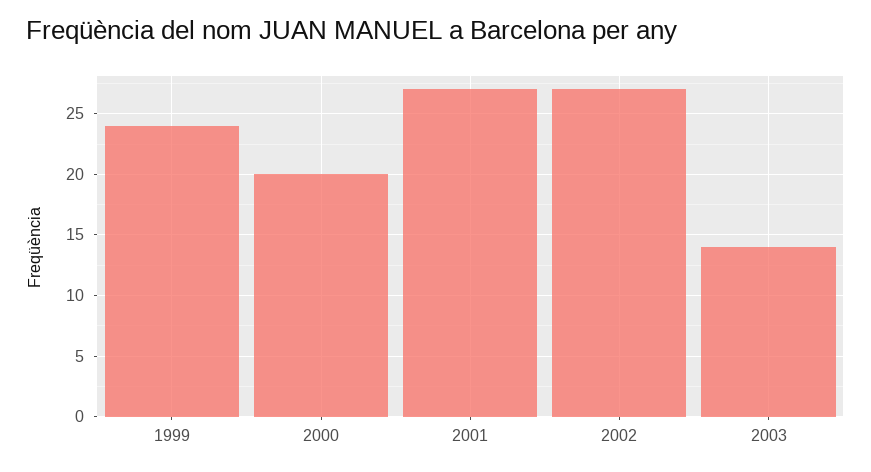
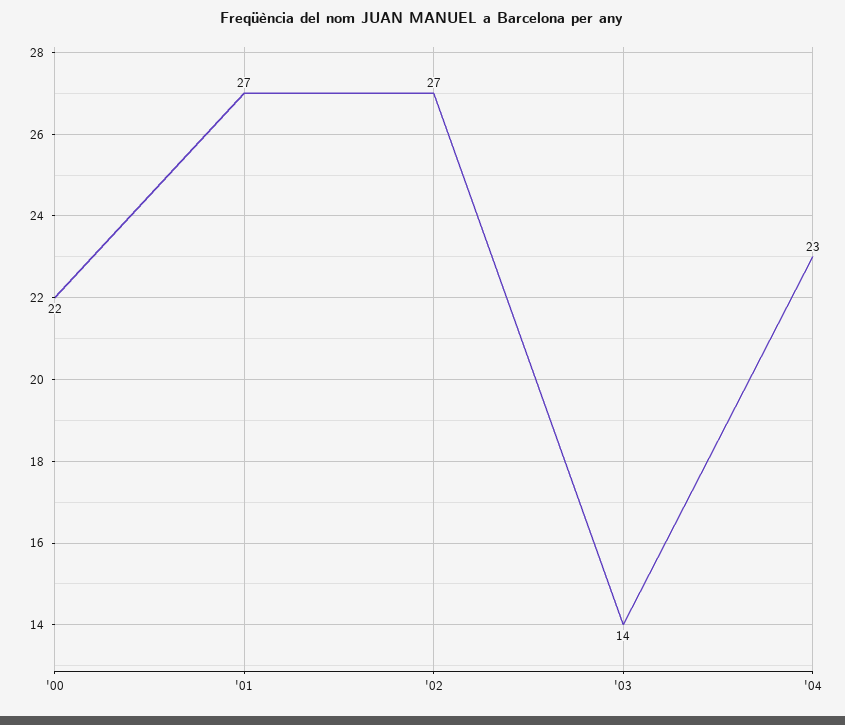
1999: 24 -> none
2000: 20 -> 22
'04: none -> 23

